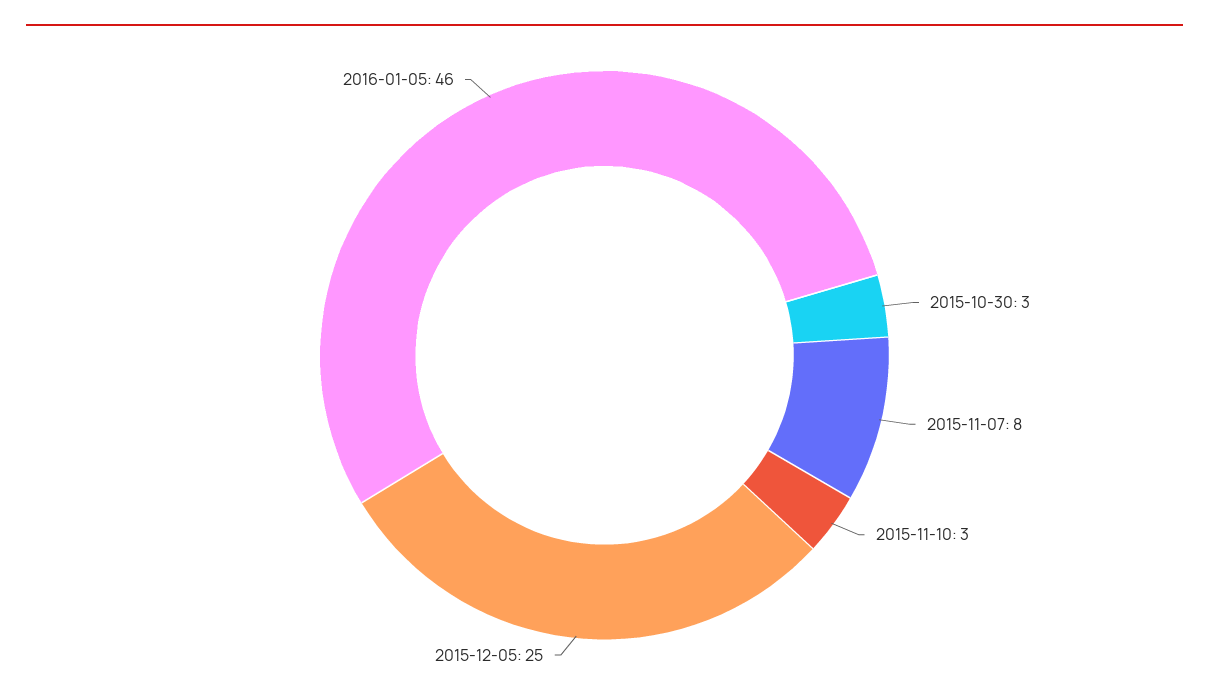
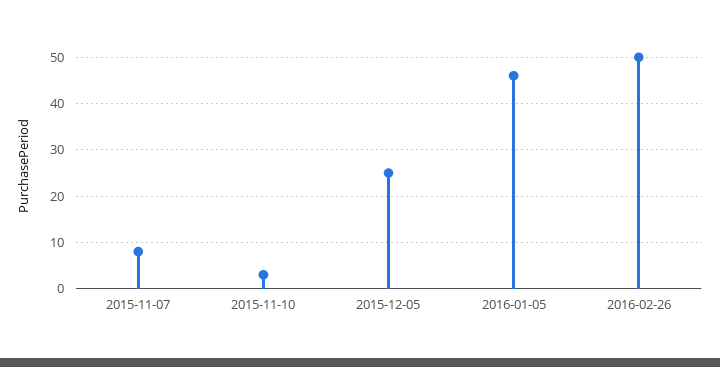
2015-10-30: 3 -> none
2016-02-26: none -> 50

